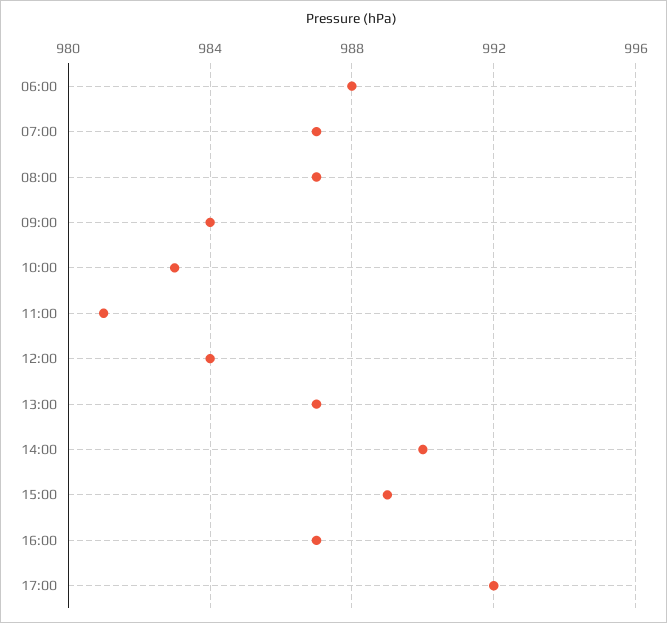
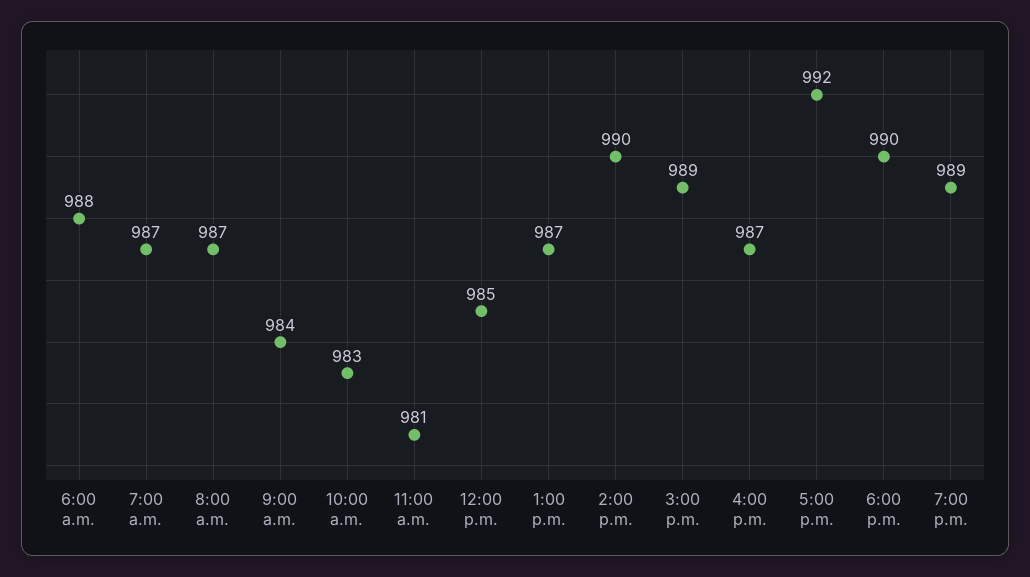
12:00: 984 -> 985
6:00 p.m.: none -> 990
7:00 p.m.: none -> 989

